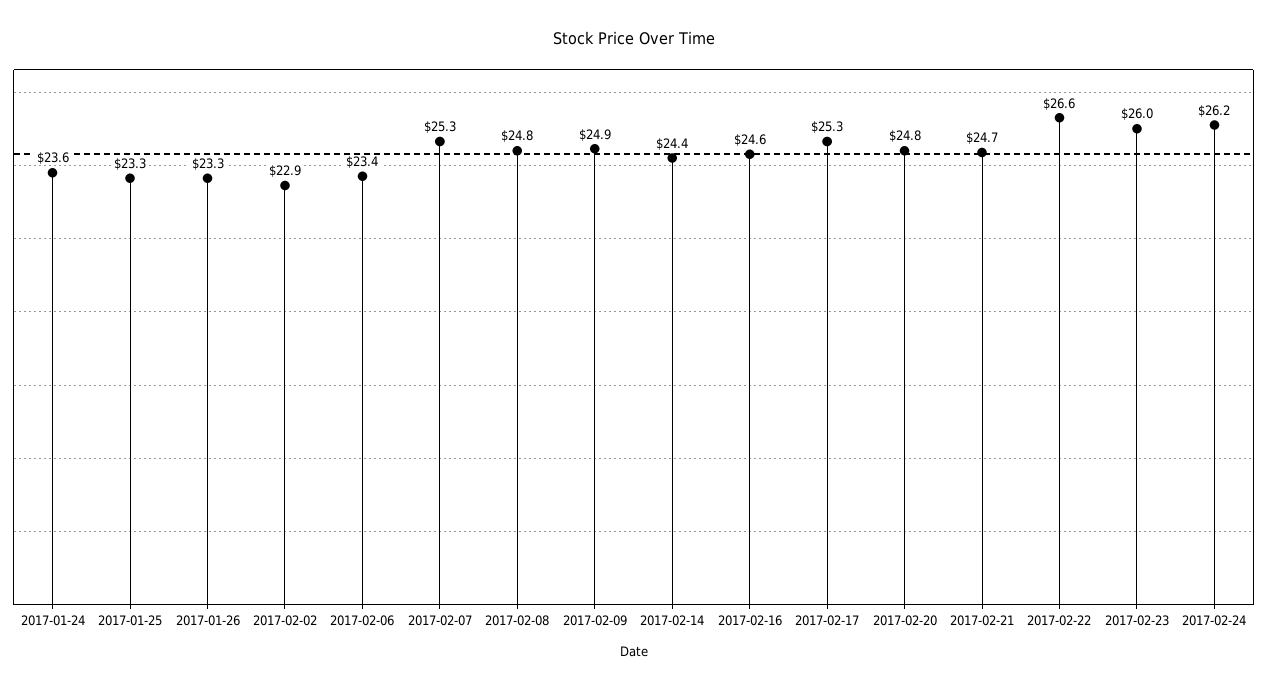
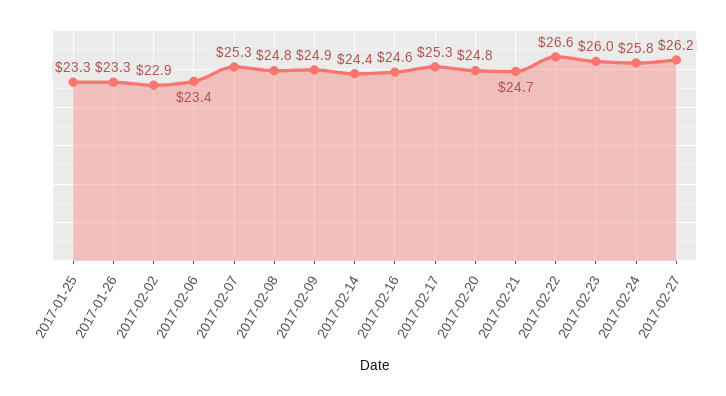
2017-01-24: 23.6 -> none
2017-02-24: 26.2 -> 25.8
2017-02-27: none -> 26.2

